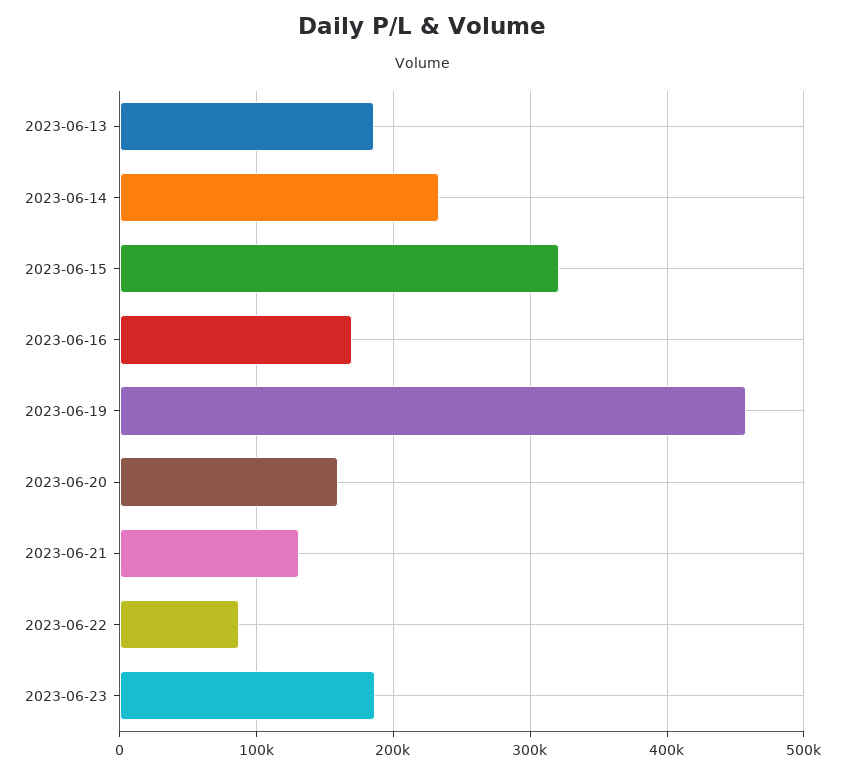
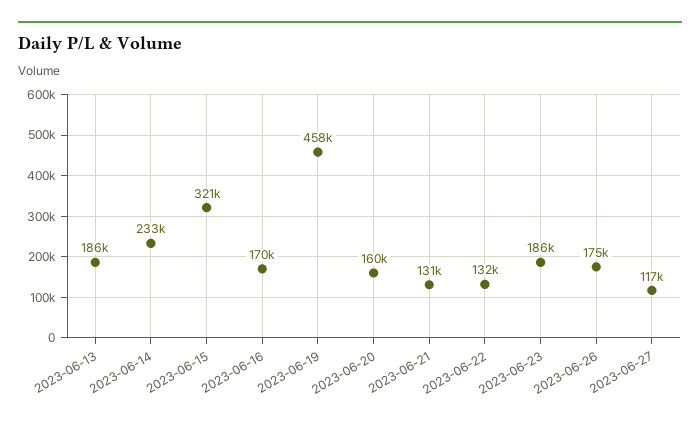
2023-06-22: 90000 -> 132000
2023-06-26: none -> 175000
2023-06-27: none -> 117000

